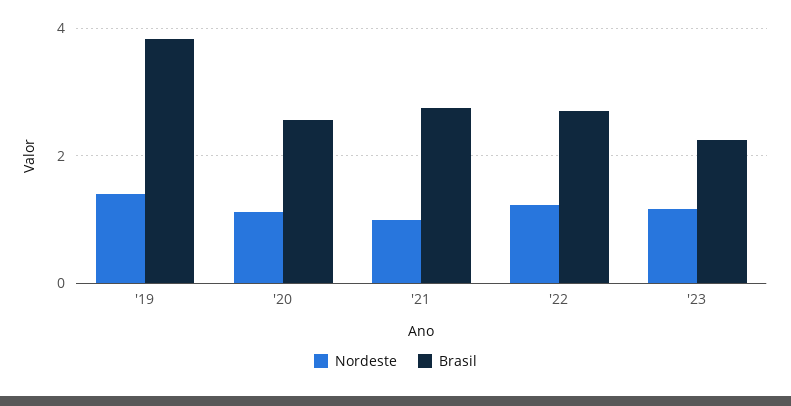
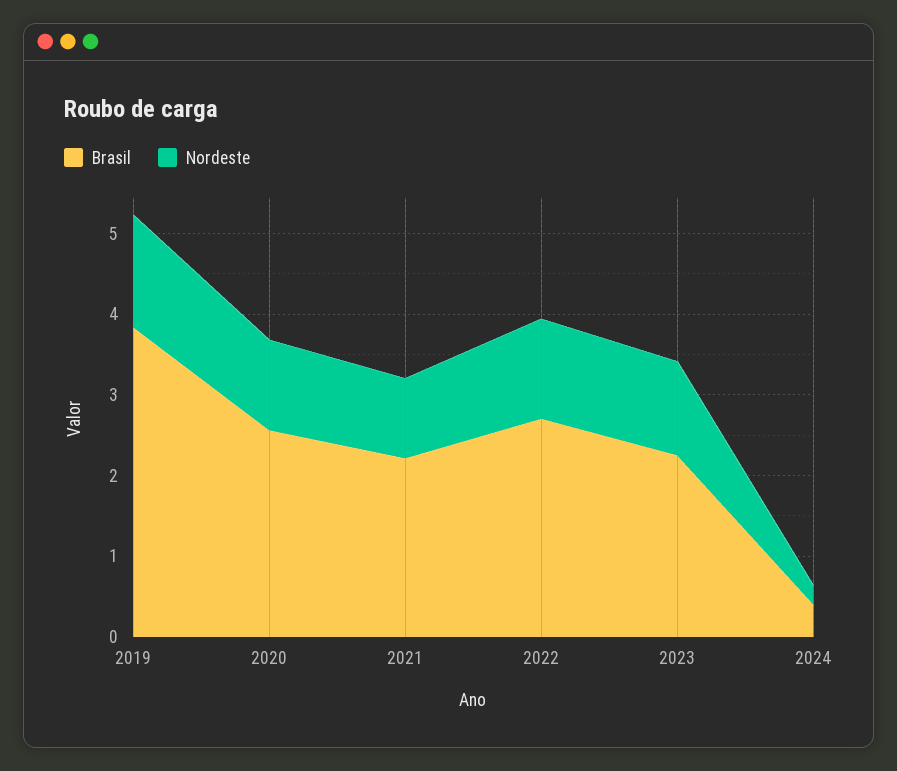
Brasil, '21: 2.8 -> 2.2
Brasil, 2024: none -> 0.4
Nordeste, 2024: none -> 0.2

